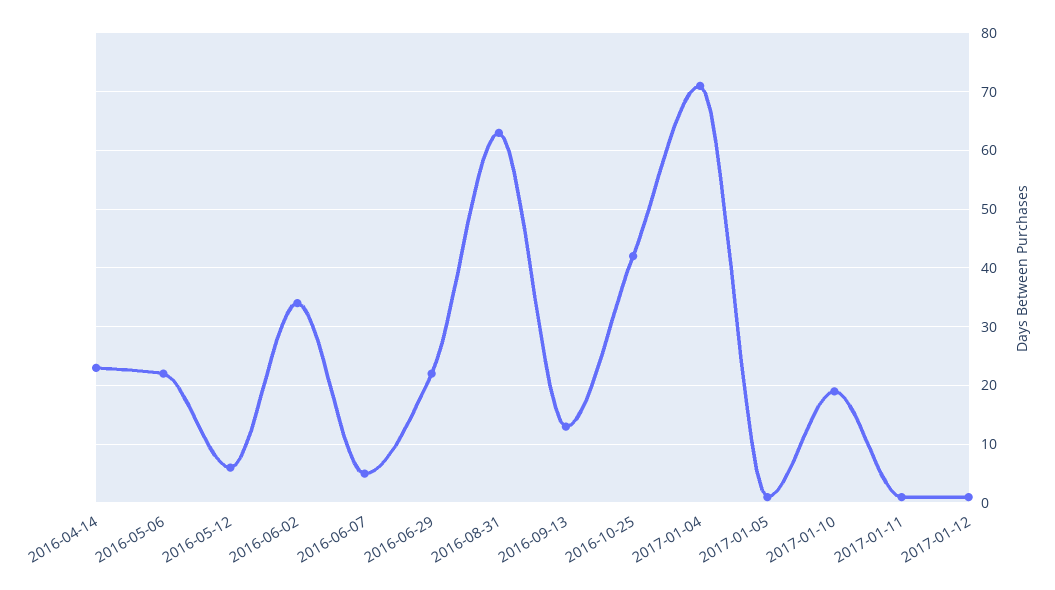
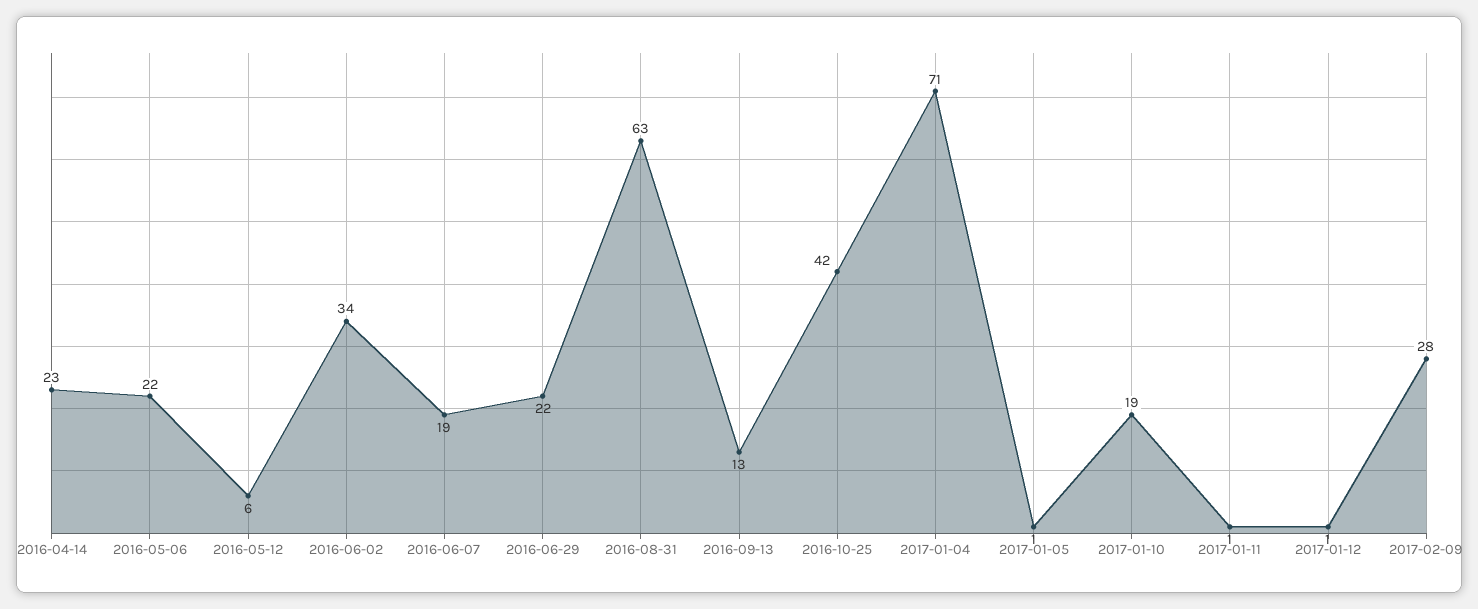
2016-06-07: 5 -> 19
2017-02-09: none -> 28

